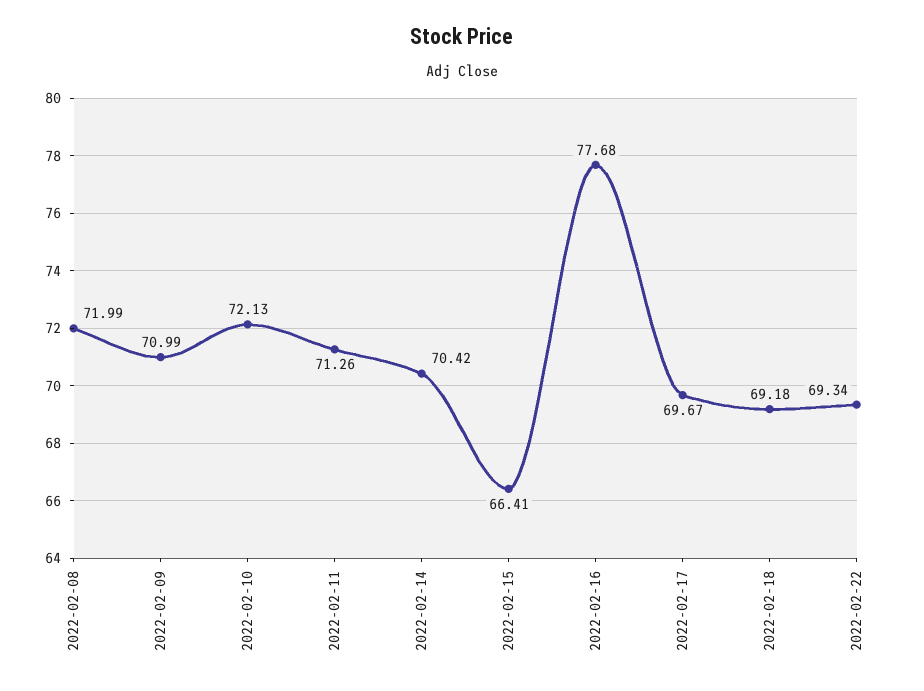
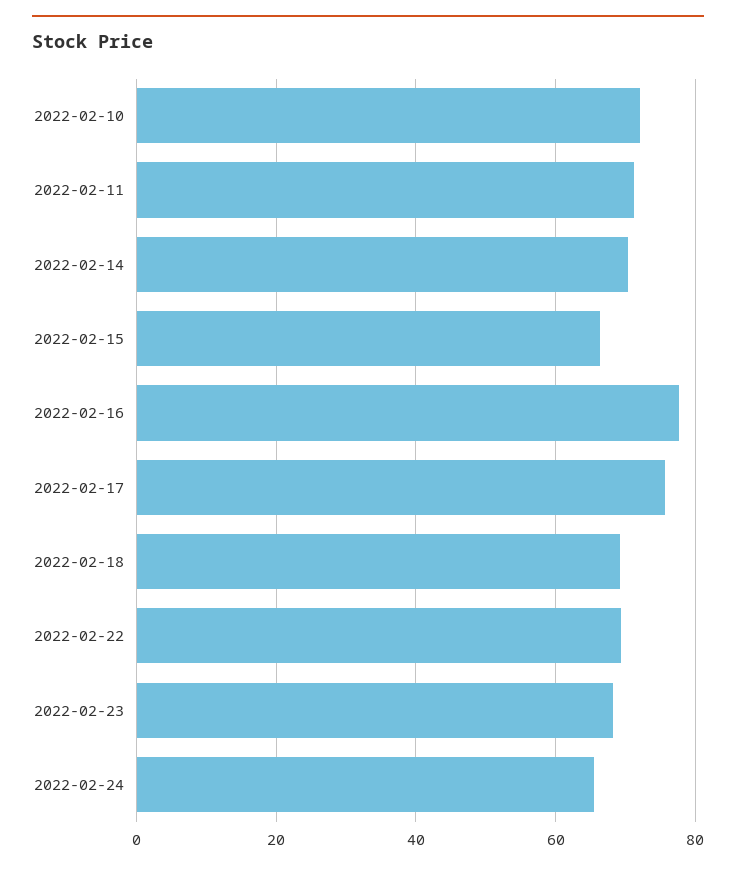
2022-02-08: 71.99 -> none
2022-02-09: 70.99 -> none
2022-02-17: 69.67 -> 76
2022-02-23: none -> 68
2022-02-24: none -> 66

